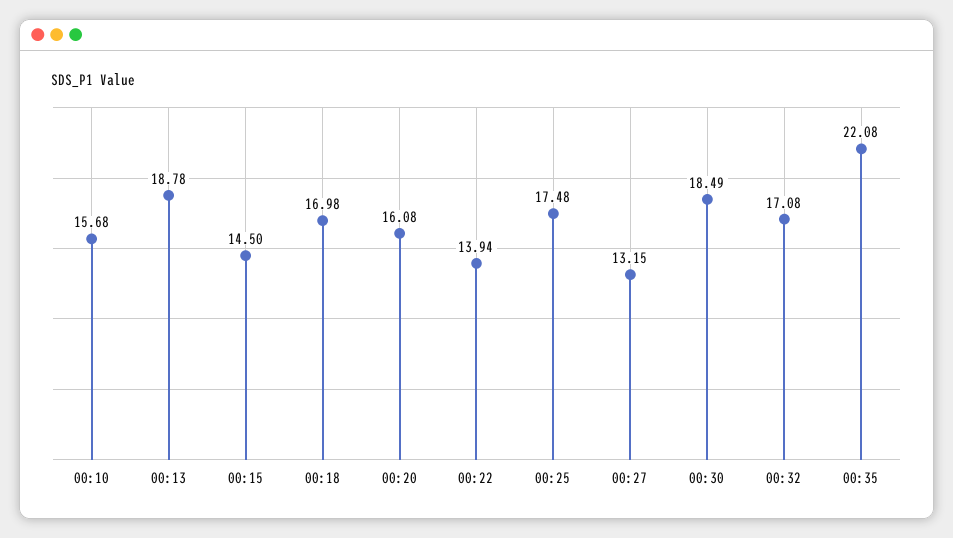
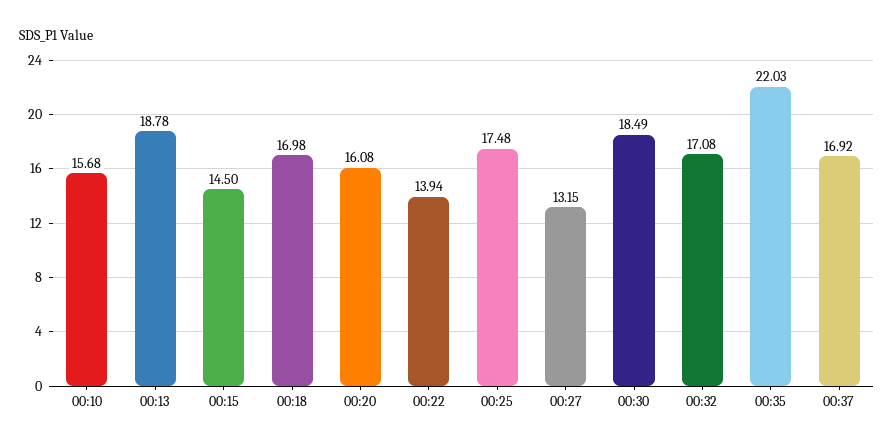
00:35: 22.08 -> 22.03
00:37: none -> 16.92

